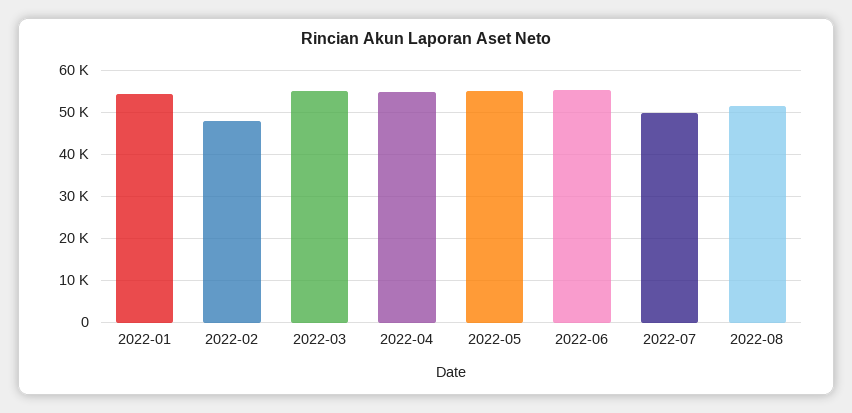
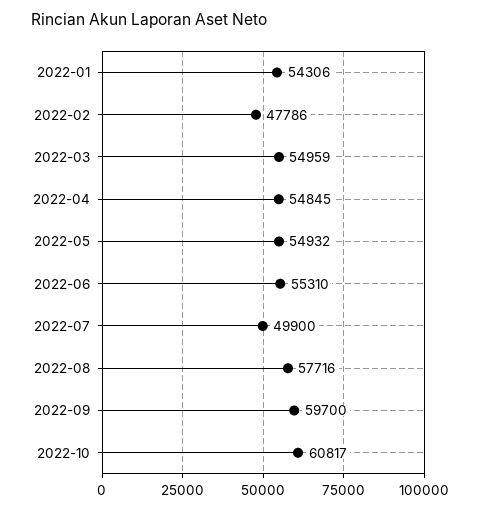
2022-08: 52000 -> 57716
2022-09: none -> 59700
2022-10: none -> 60817

